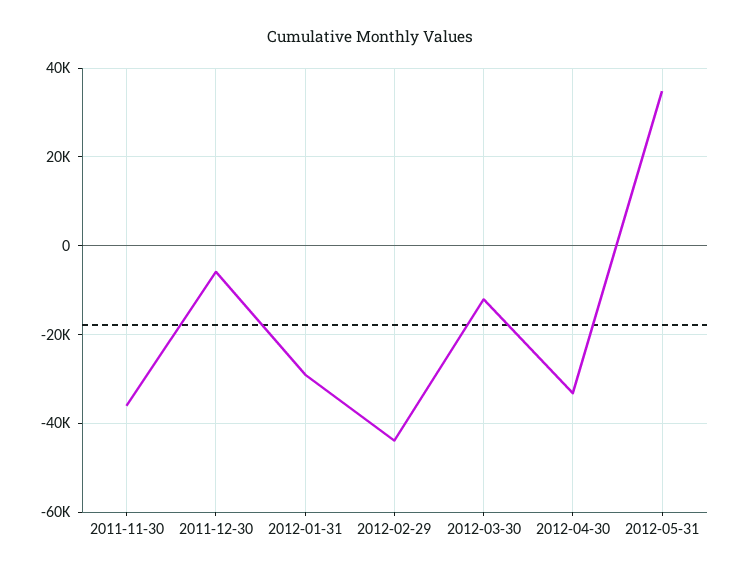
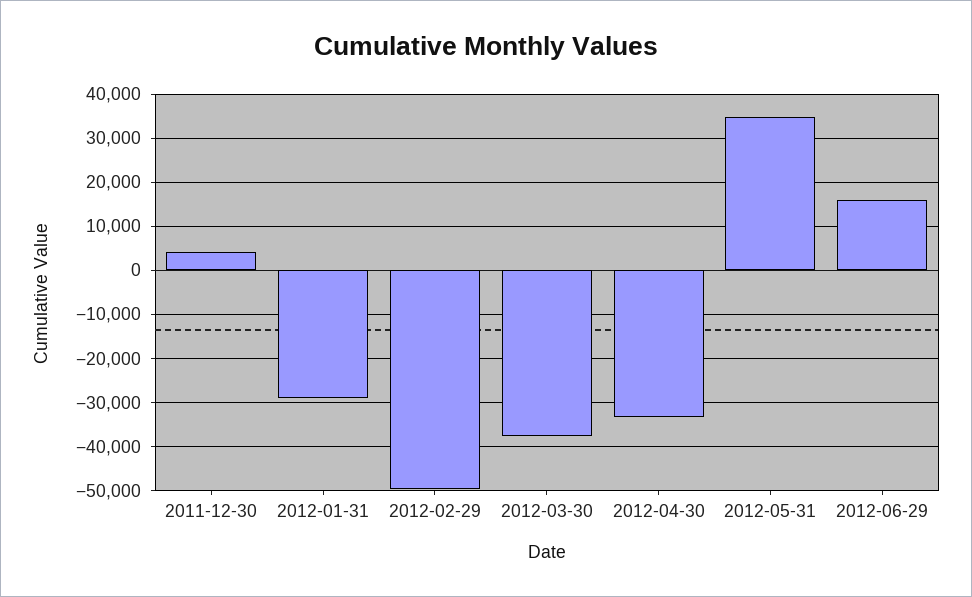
2011-11-30: -36000 -> none
2011-12-30: -6000 -> 4000
2012-02-29: -44000 -> -50000
2012-03-30: -12000 -> -38000
2012-06-29: none -> 16000

